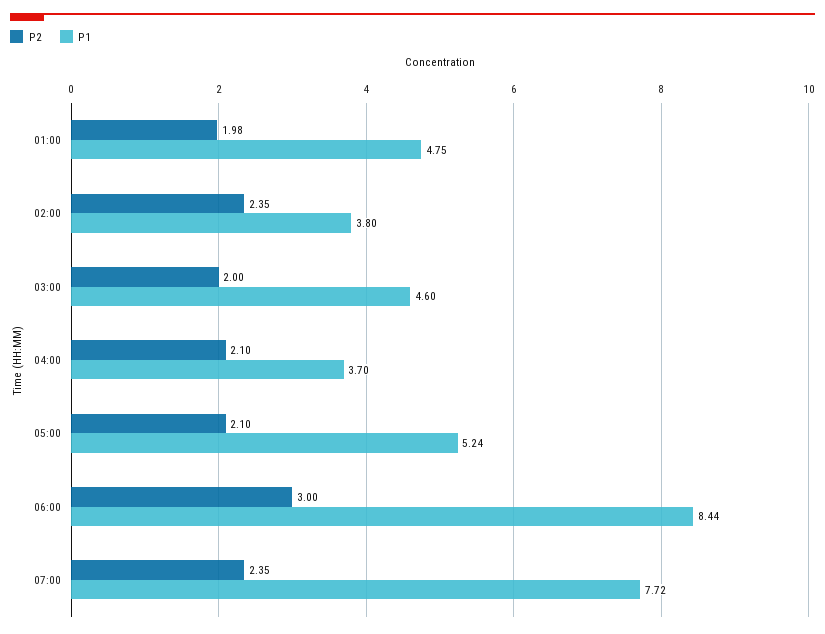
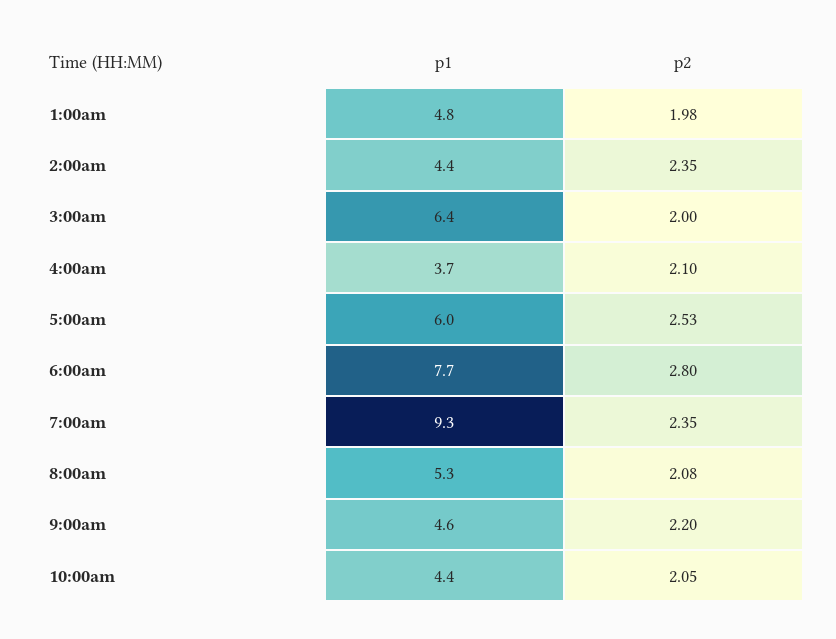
P1, 02:00: 3.8 -> 4.4
P1, 03:00: 4.6 -> 6.4
P2, 05:00: 2.1 -> 2.53
P1, 05:00: 5.24 -> 6
P2, 06:00: 3 -> 2.8
P1, 06:00: 8.44 -> 7.7
P1, 07:00: 7.72 -> 9.3
P1, 8:00am: none -> 5.3
P2, 8:00am: none -> 2.08
P1, 9:00am: none -> 4.6
P2, 9:00am: none -> 2.2
P1, 10:00am: none -> 4.4
P2, 10:00am: none -> 2.05

